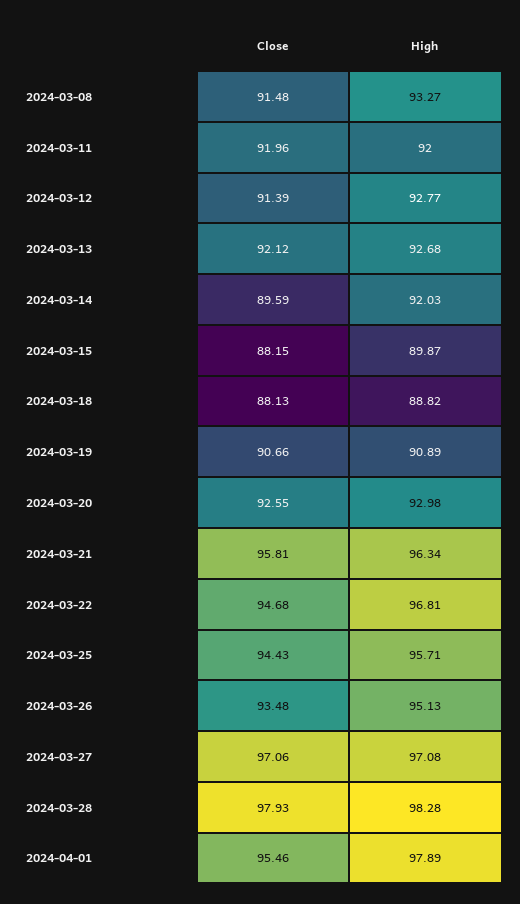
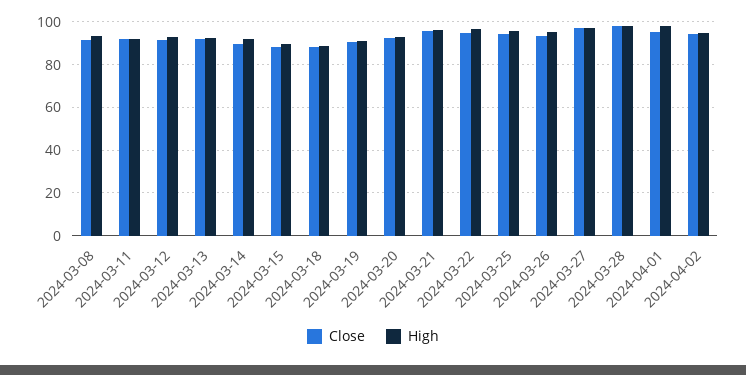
Close, 2024-04-02: none -> 95
High, 2024-04-02: none -> 95

